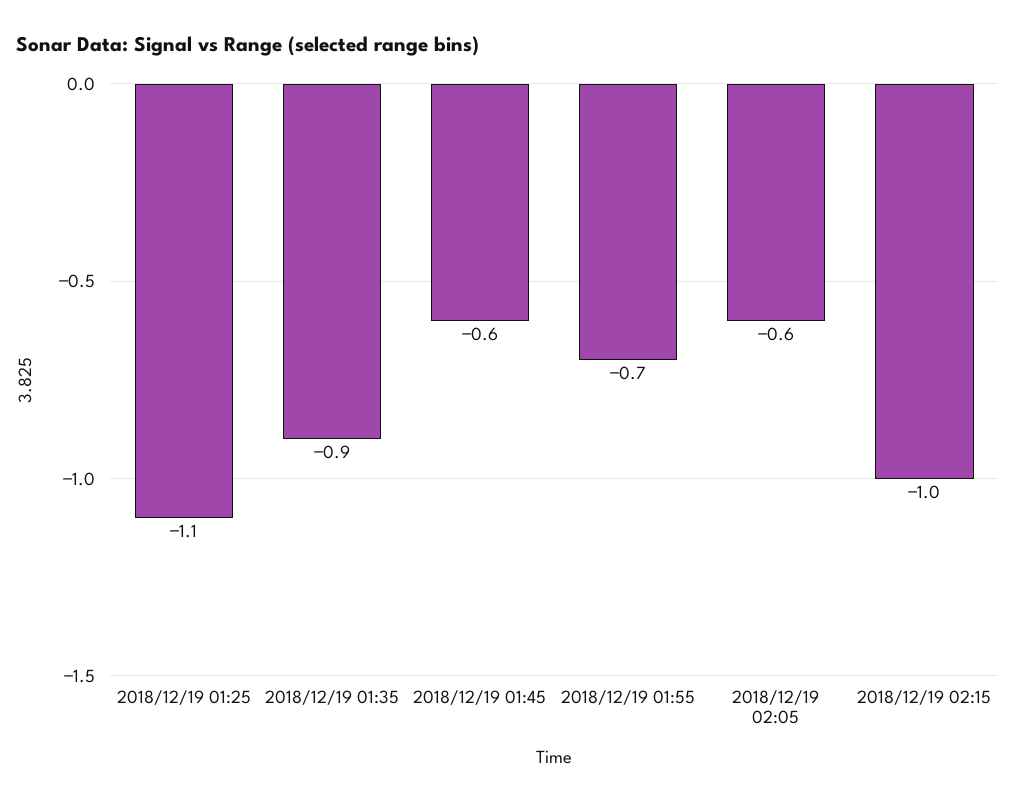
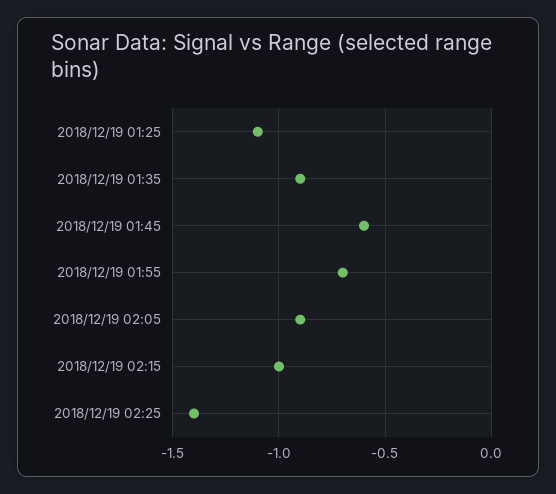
2018/12/19 02:05: -0.6 -> -0.9
2018/12/19 02:25: none -> -1.4

